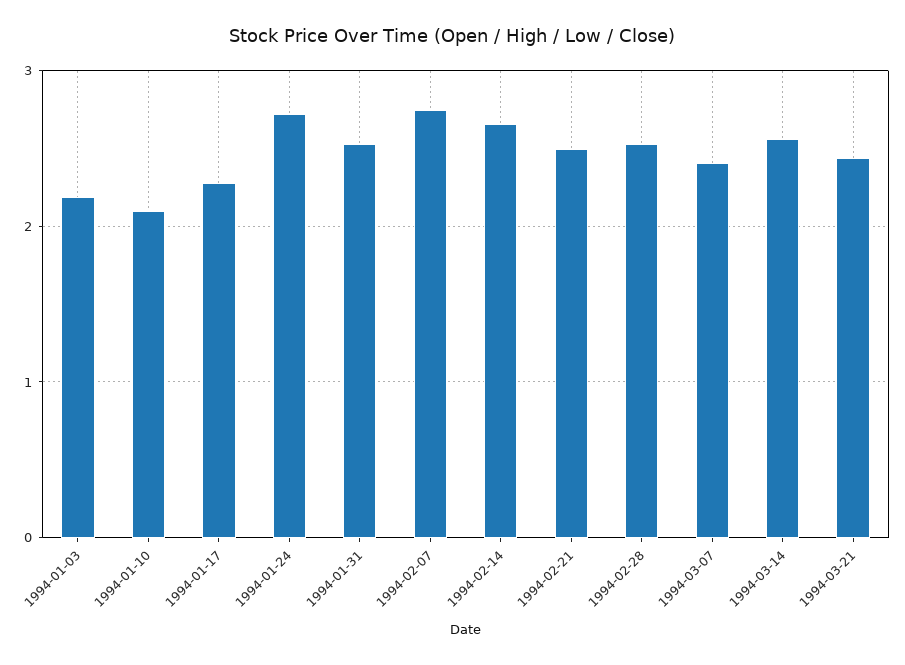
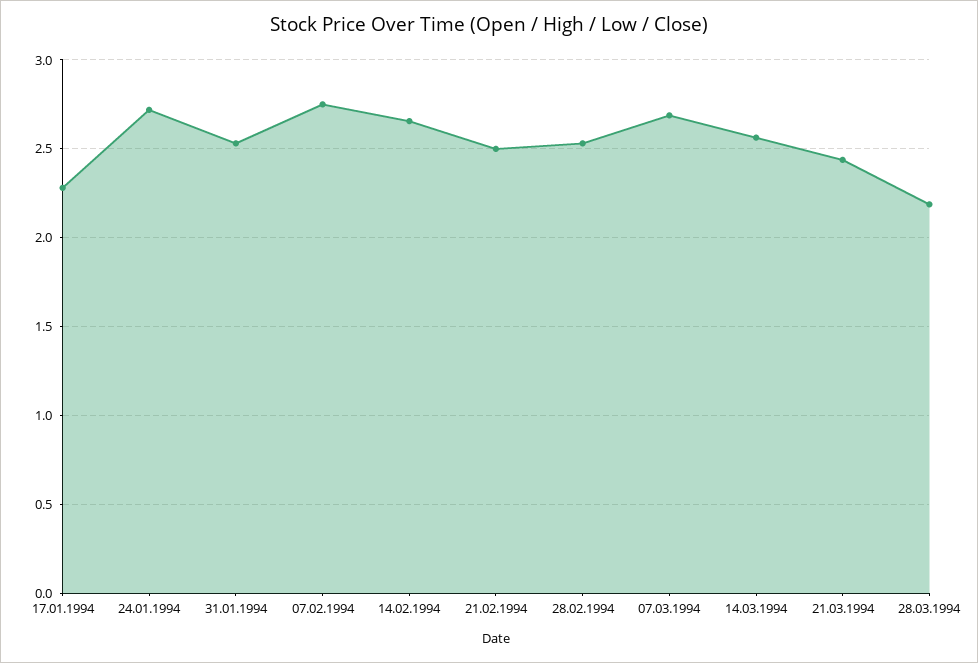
1994-01-03: 2.2 -> none
1994-01-10: 2.1 -> none
1994-03-07: 2.4 -> 2.7
28.03.1994: none -> 2.2

